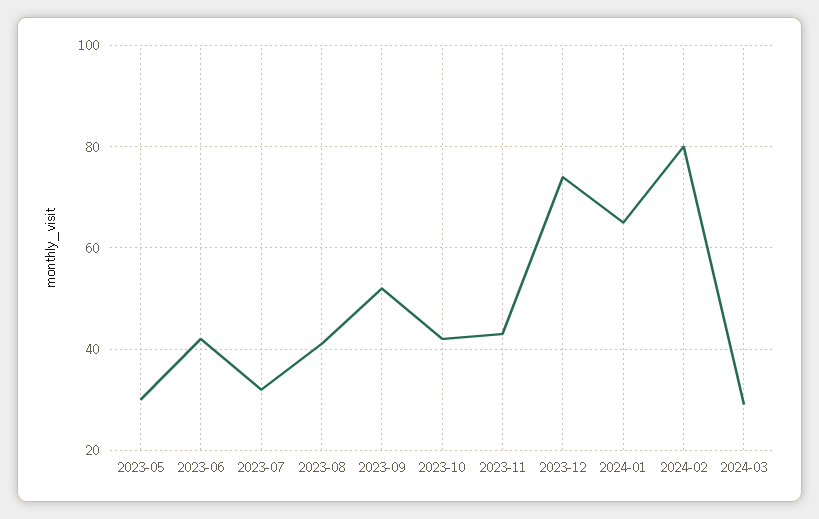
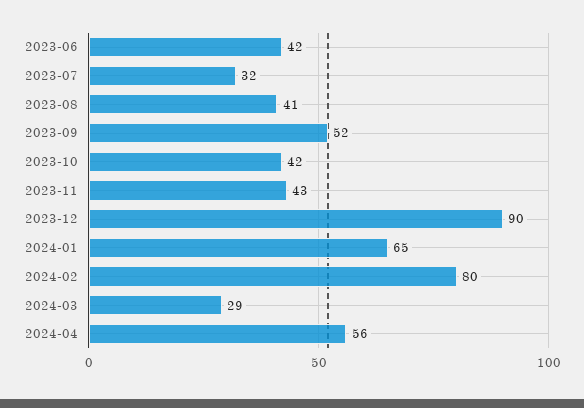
2023-05: 30 -> none
2023-12: 75 -> 90
2024-04: none -> 56

